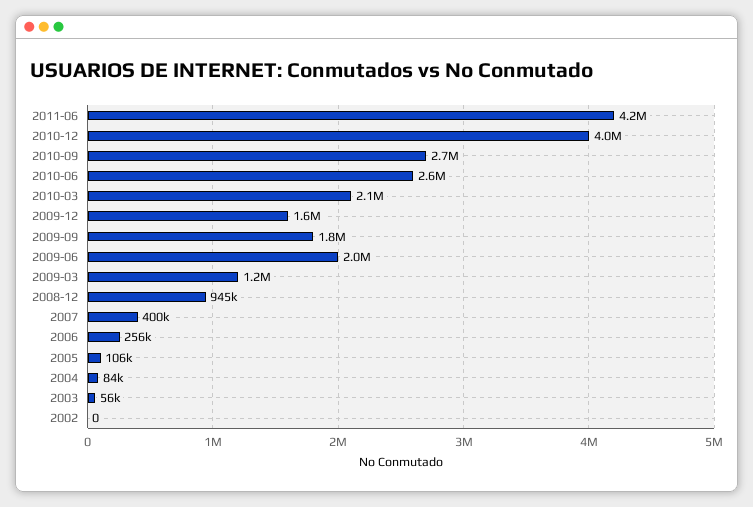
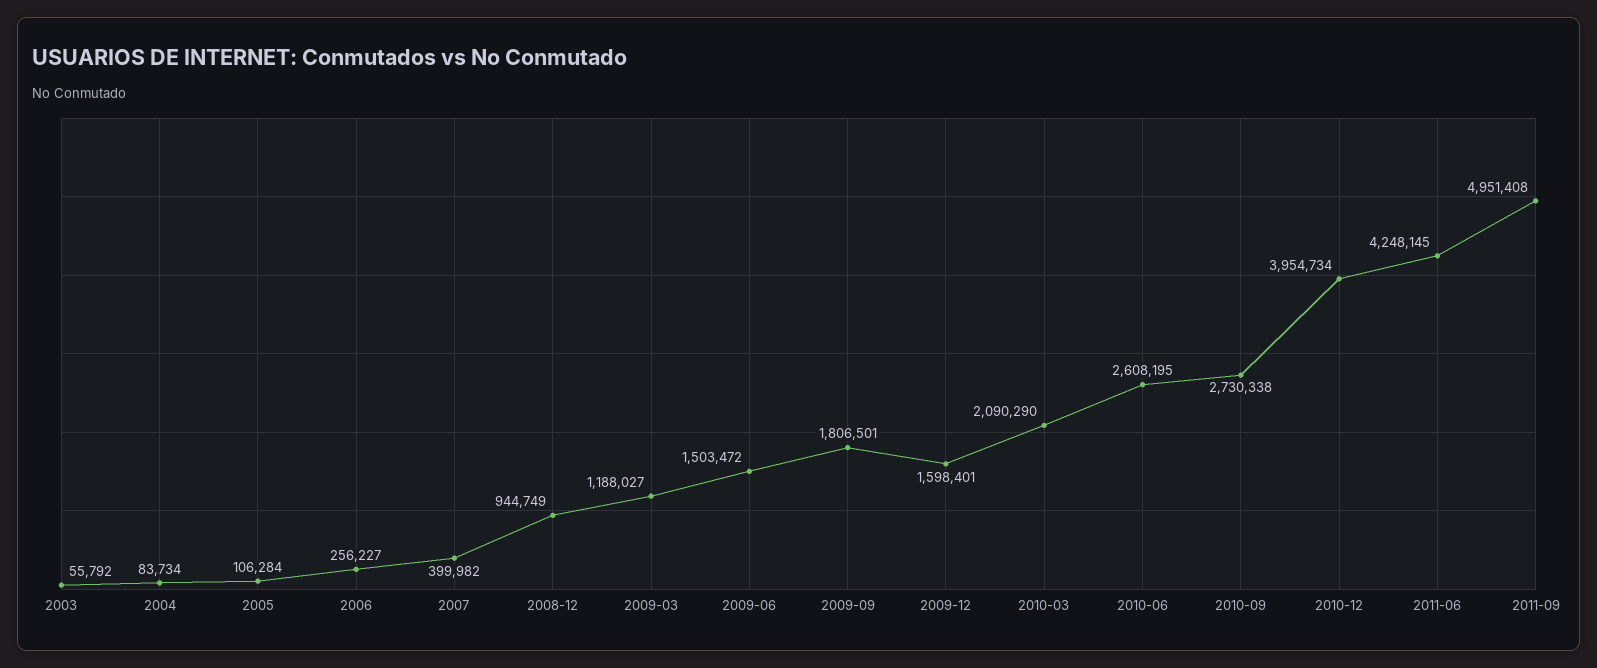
2009-06: 2000000 -> 1503472
2002: 0 -> none
2011-09: none -> 4951408

